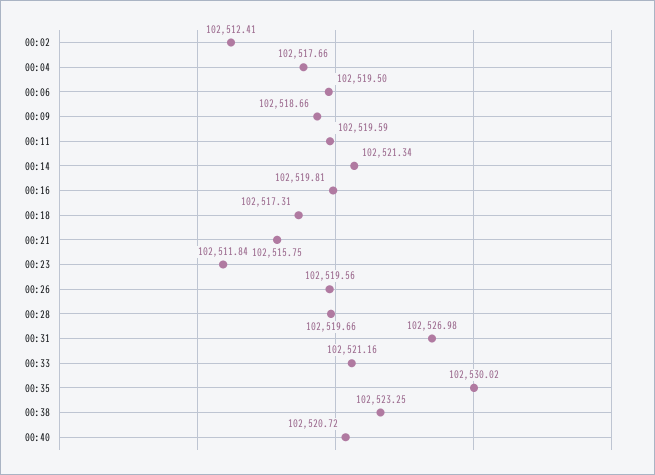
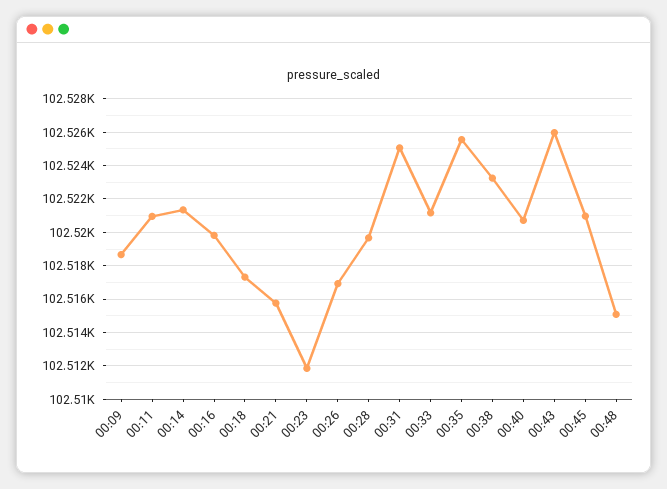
00:02: 102512.41 -> none
00:04: 102517.66 -> none
00:06: 102519.5 -> none
00:11: 102519.59 -> 102521
00:26: 102519.56 -> 102517
00:31: 102526.98 -> 102525
00:35: 102530.02 -> 102525.5
00:43: none -> 102526
00:45: none -> 102521
00:48: none -> 102515

